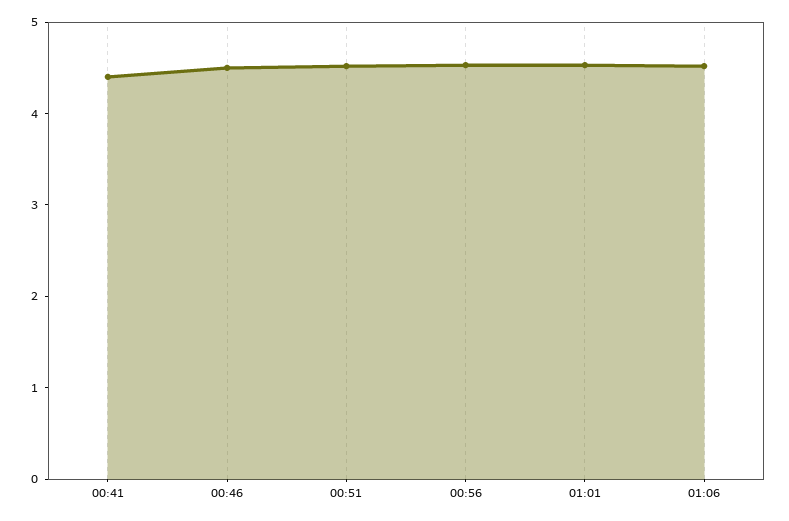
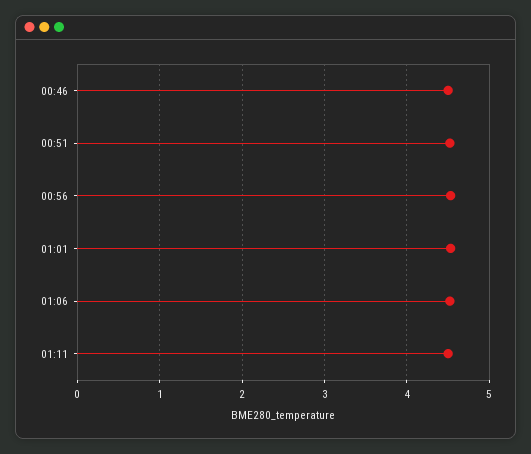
00:41: 4.4 -> none
01:11: none -> 4.5

